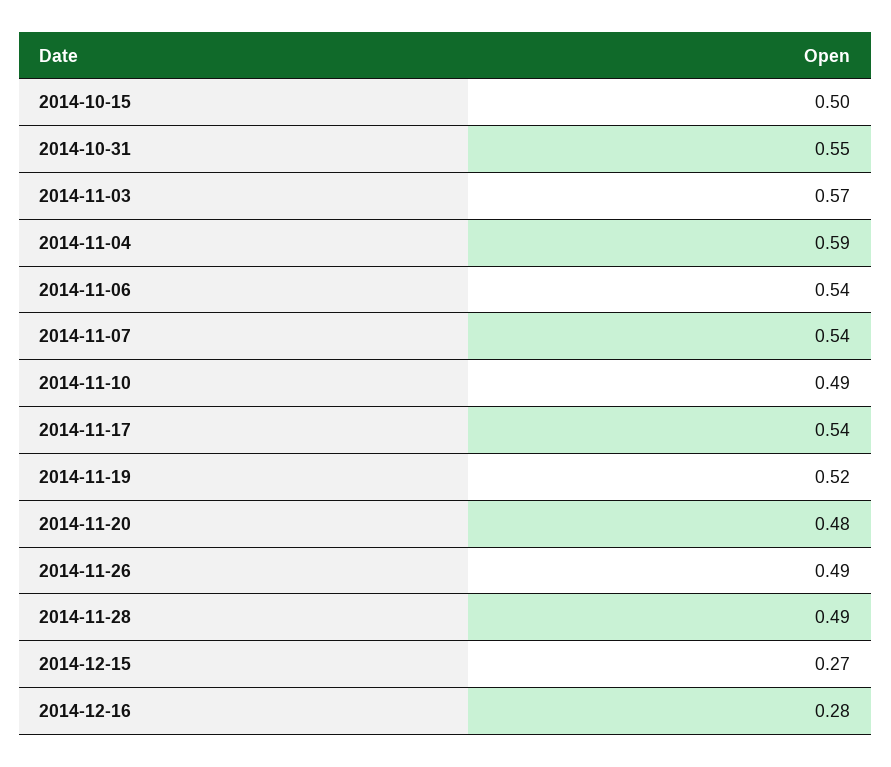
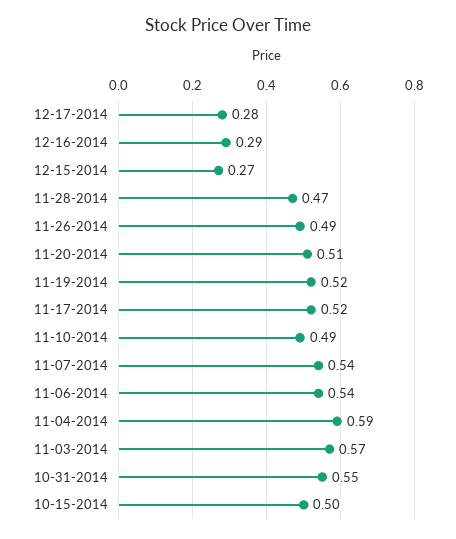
2014-11-17: 0.54 -> 0.52
2014-11-20: 0.48 -> 0.51
2014-11-28: 0.49 -> 0.47
2014-12-16: 0.28 -> 0.29
12-17-2014: none -> 0.28

